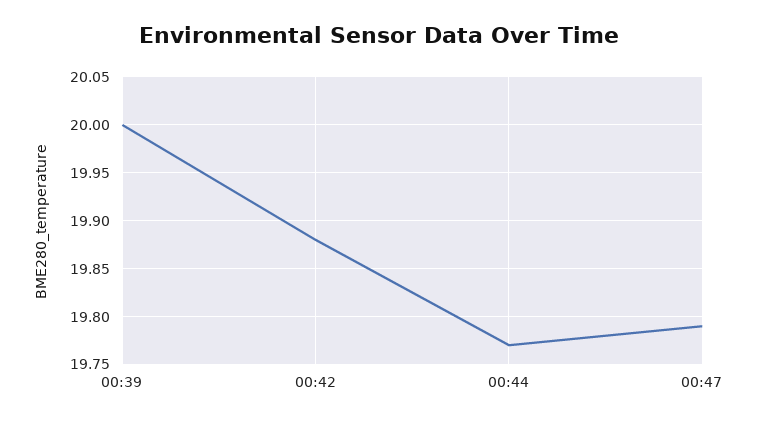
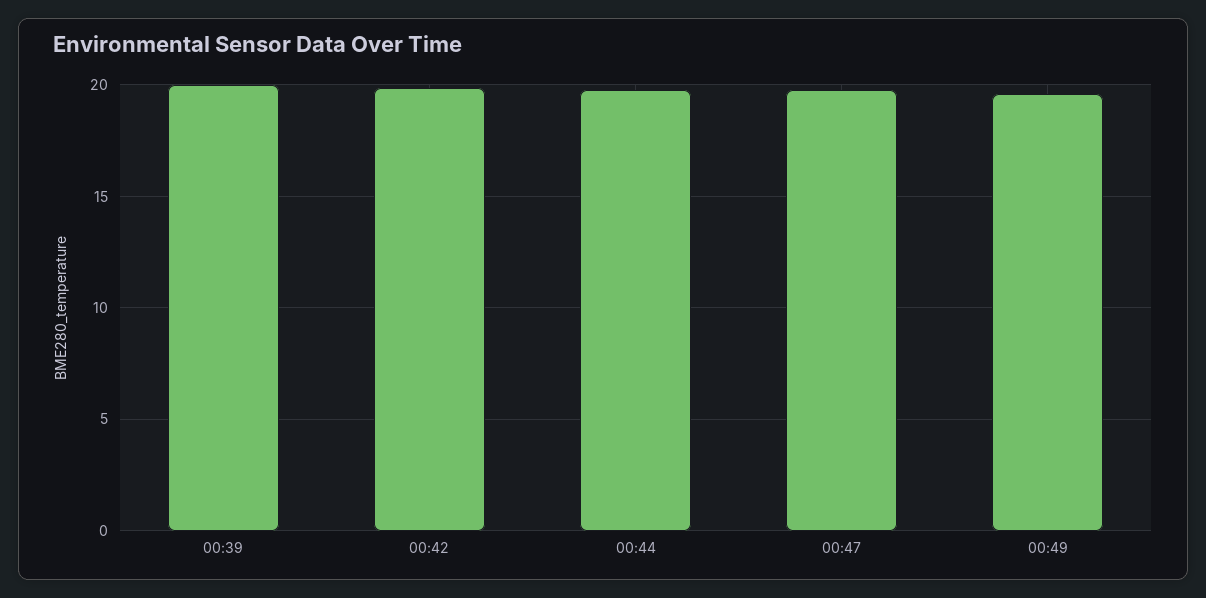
00:49: none -> 19.5

